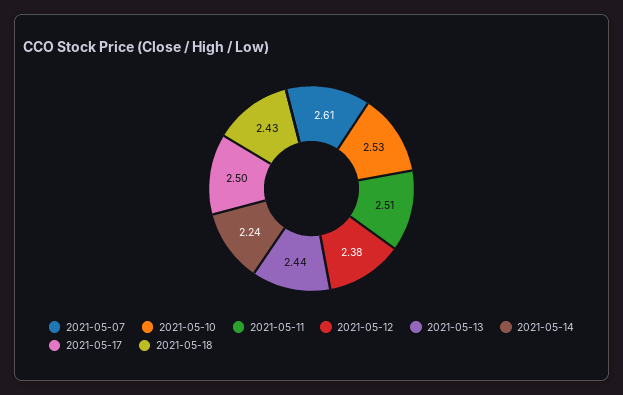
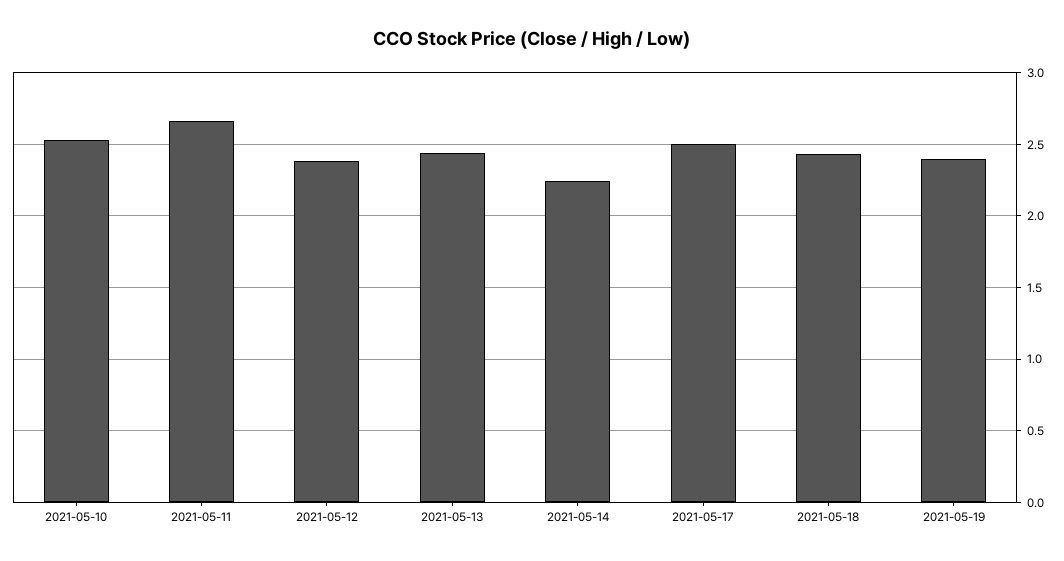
2021-05-07: 2.61 -> none
2021-05-11: 2.51 -> 2.65
2021-05-19: none -> 2.4

